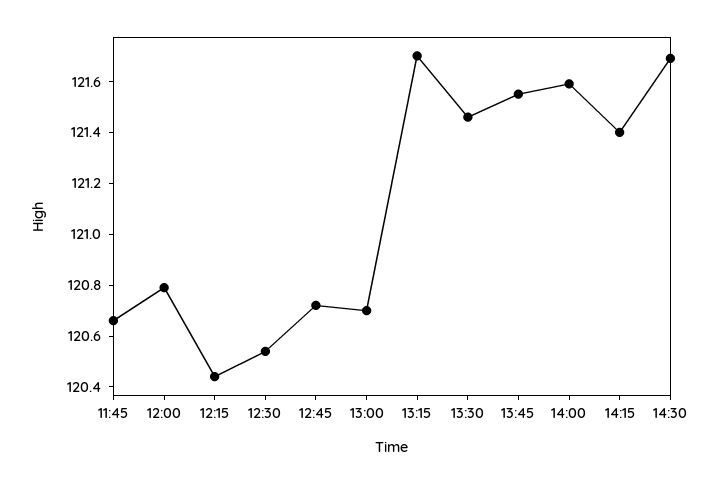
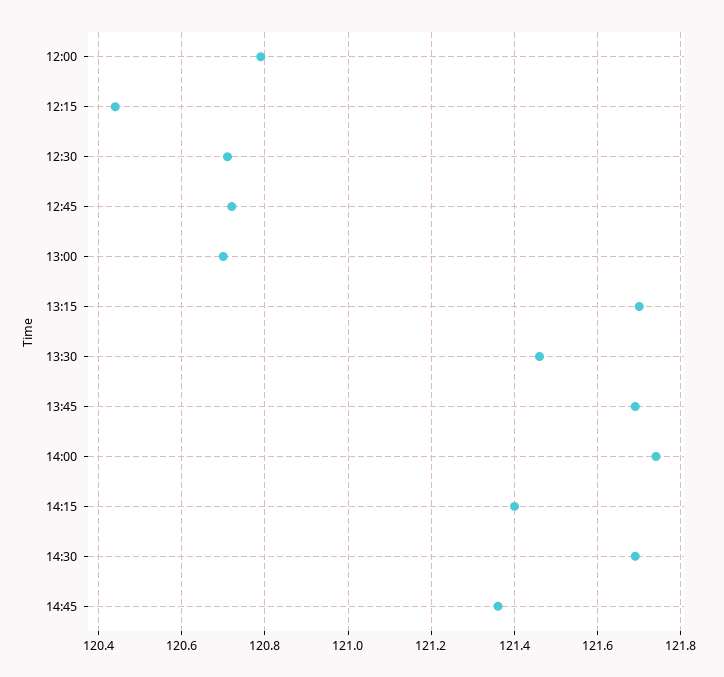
11:45: 120.65 -> none
12:30: 120.55 -> 120.7
13:45: 121.55 -> 121.7
14:00: 121.6 -> 121.75
14:45: none -> 121.35

